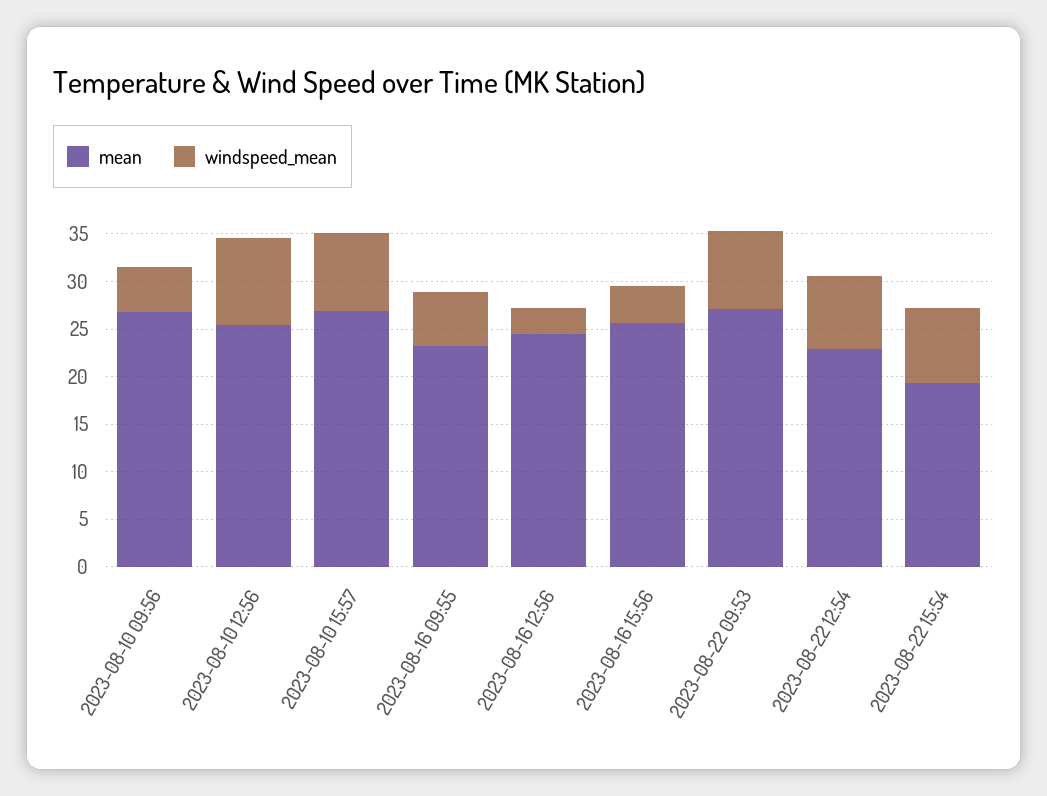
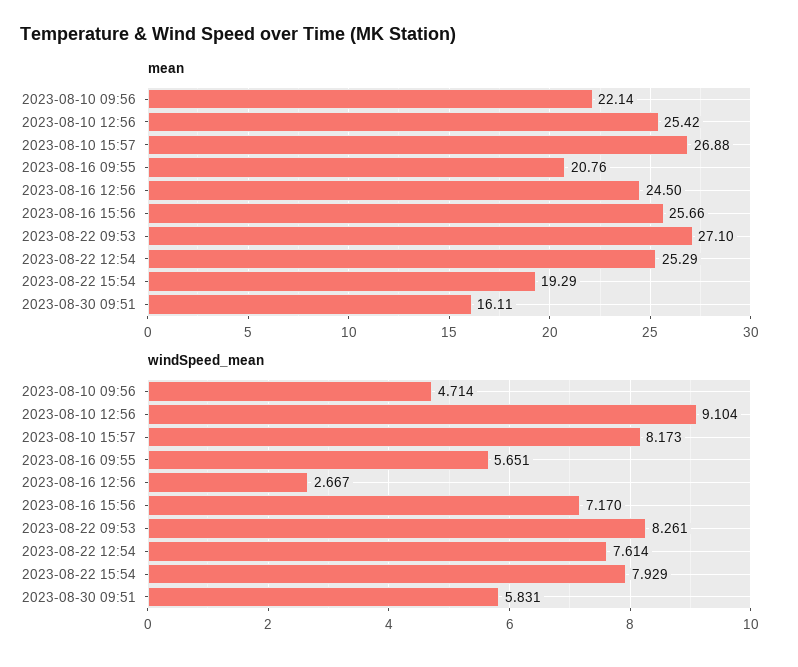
mean, 2023-08-10 09:56: 27 -> 22.14
mean, 2023-08-16 09:55: 23 -> 20.76
windspeed_mean, 2023-08-16 15:56: 4 -> 7.17
mean, 2023-08-22 12:54: 23 -> 25.29
mean, 2023-08-30 09:51: none -> 16.11
windspeed_mean, 2023-08-30 09:51: none -> 5.831

